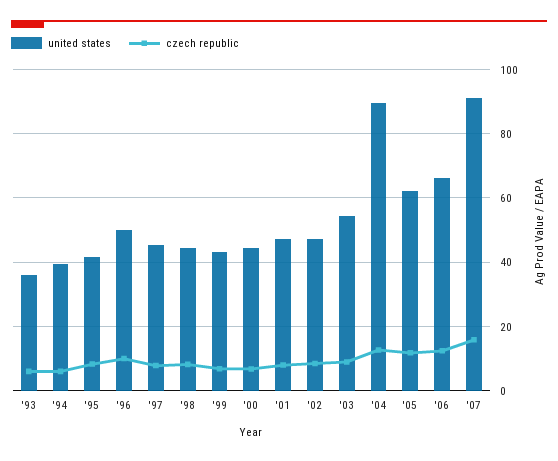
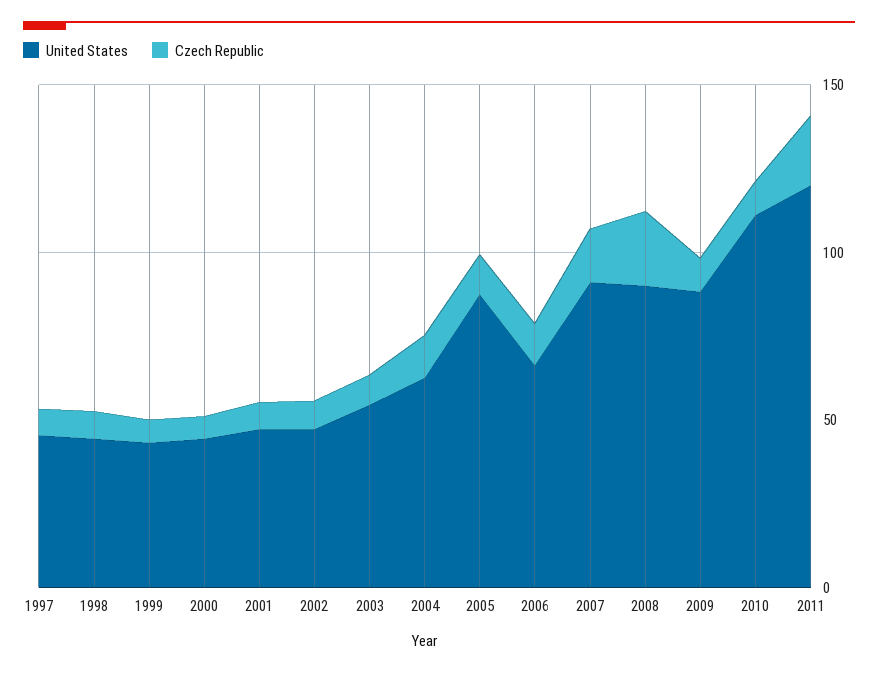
united states, '93: 36 -> none
czech republic, '93: 6 -> none
united states, '94: 40 -> none
czech republic, '94: 6 -> none
united states, '95: 42 -> none
czech republic, '95: 8 -> none
united states, '96: 50 -> none
czech republic, '96: 10 -> none
united states, '04: 90 -> 60
united states, '05: 62 -> 90
united states, 2008: none -> 90
czech republic, 2008: none -> 20
united states, 2009: none -> 90
czech republic, 2009: none -> 10
united states, 2010: none -> 110
czech republic, 2010: none -> 10
united states, 2011: none -> 120
czech republic, 2011: none -> 20

